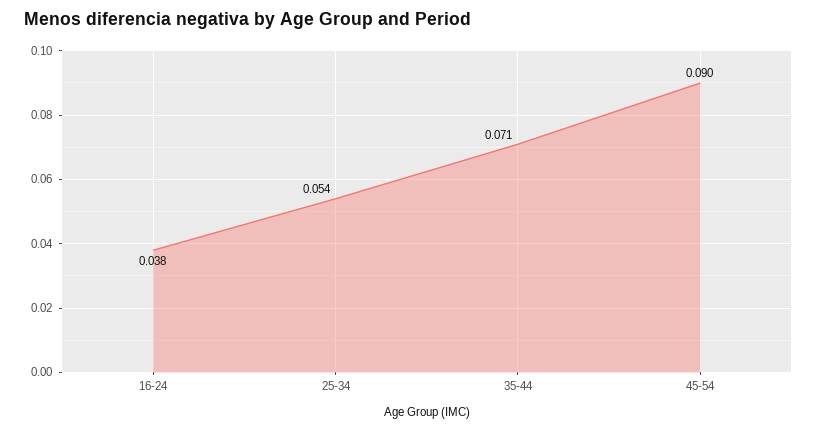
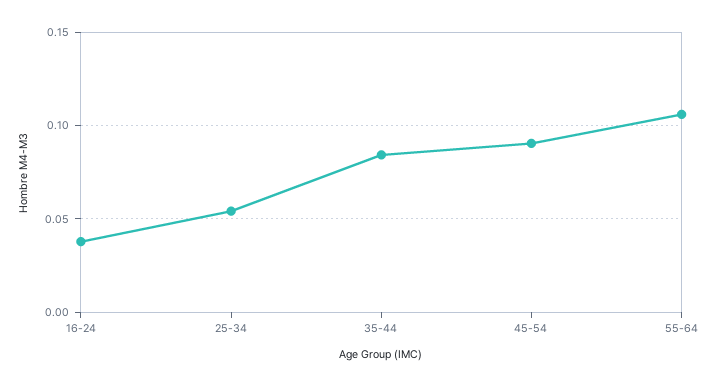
35-44: 0.071 -> 0.085
55-64: none -> 0.105

